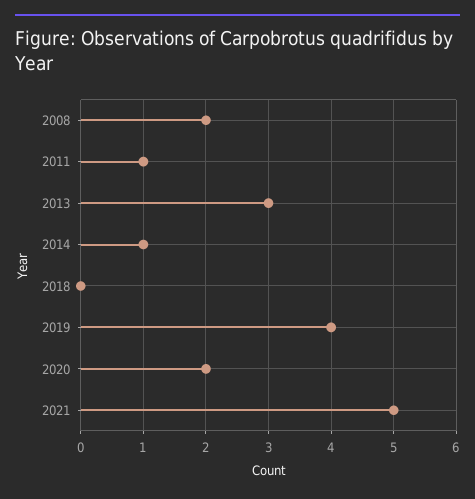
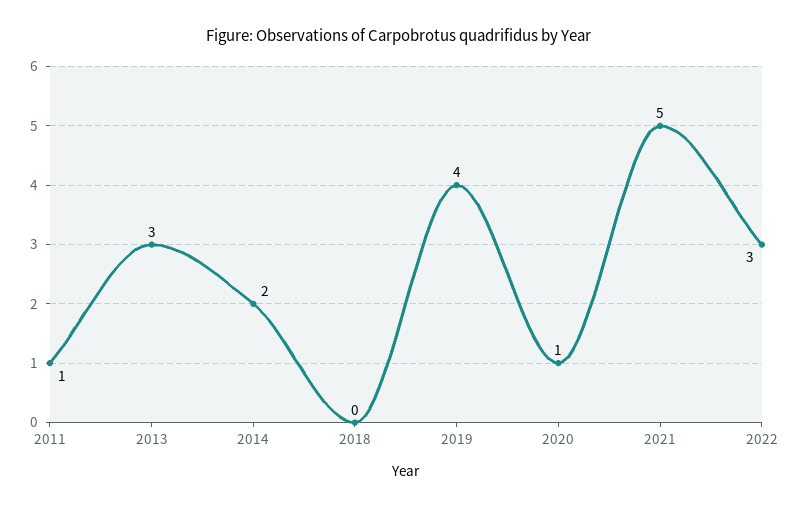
2008: 2 -> none
2014: 1 -> 2
2020: 2 -> 1
2022: none -> 3

